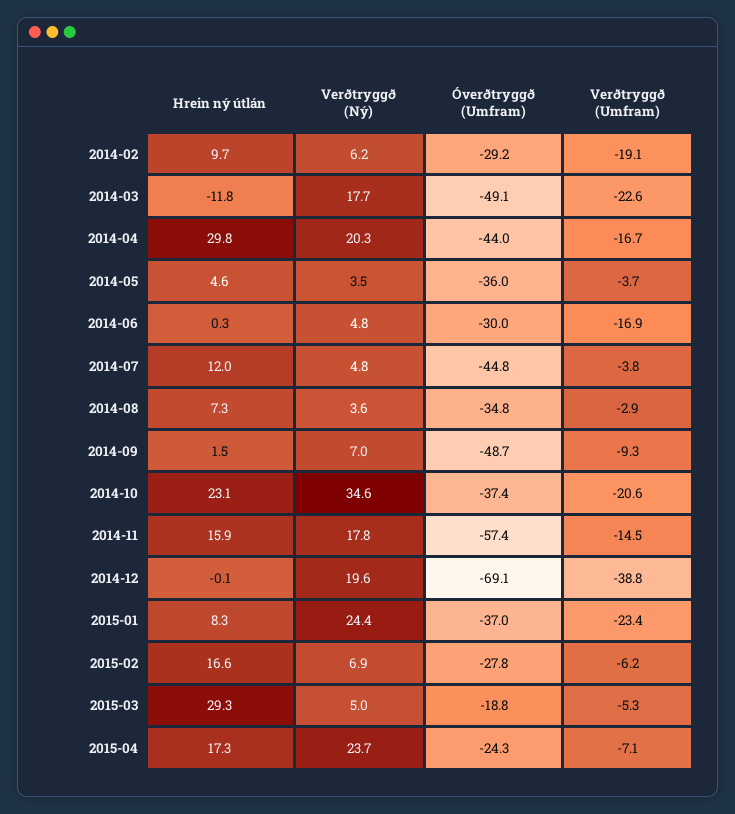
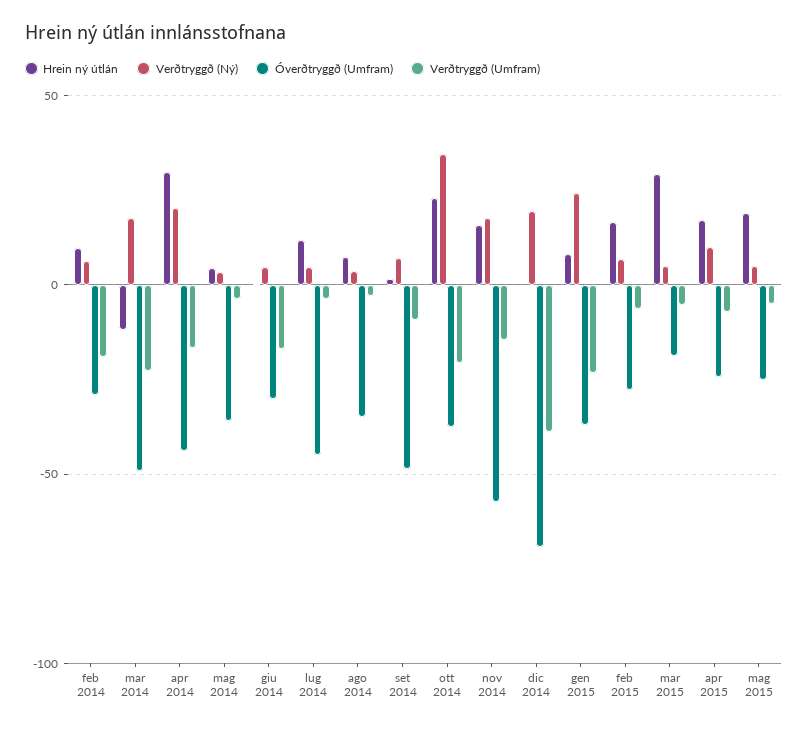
Verðtryggð (Ný), 2015-04: 23.7 -> 10
Hrein ný útlán, mag 2015: none -> 20
Verðtryggð (Ný), mag 2015: none -> 5
Óverðtryggð (Umfram), mag 2015: none -> -25
Verðtryggð (Umfram), mag 2015: none -> -5

